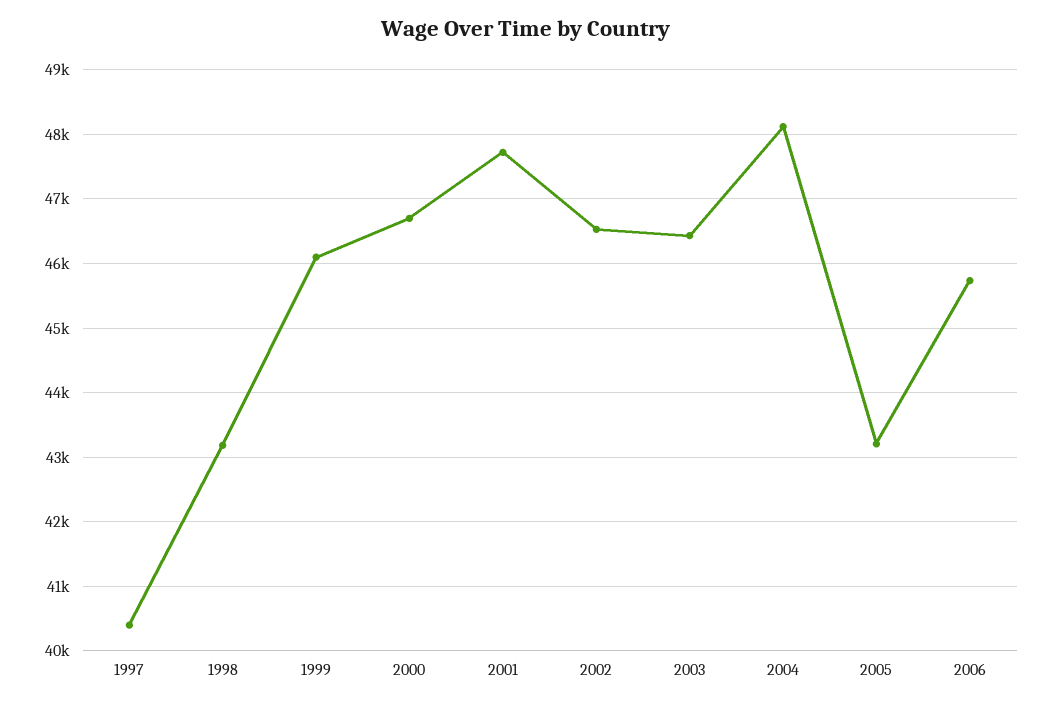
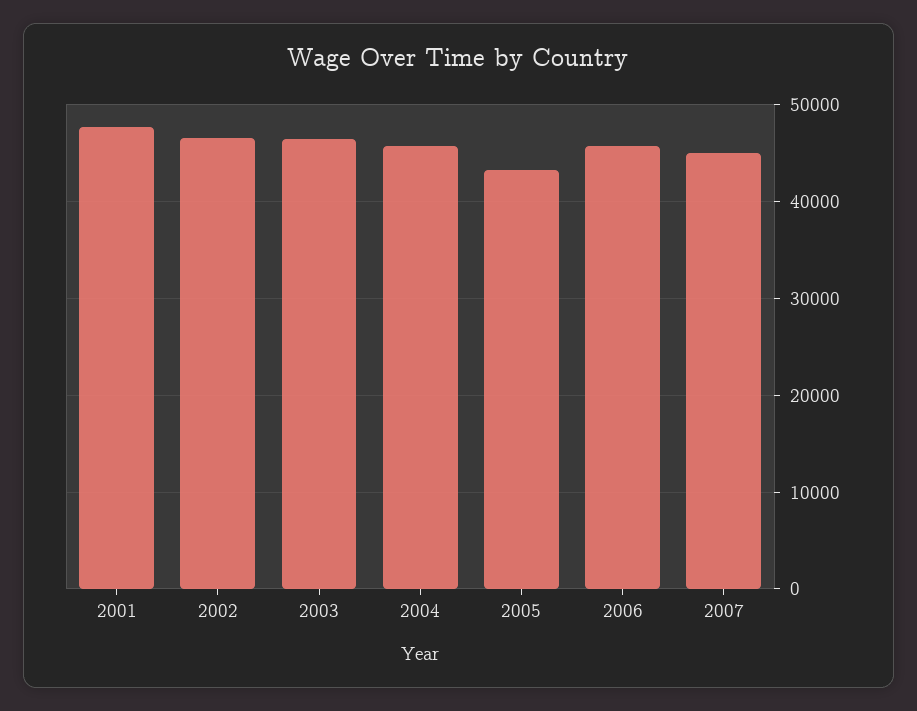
1997: 40400 -> none
1998: 43200 -> none
1999: 46100 -> none
2000: 46700 -> none
2004: 48100 -> 46000
2007: none -> 45000

